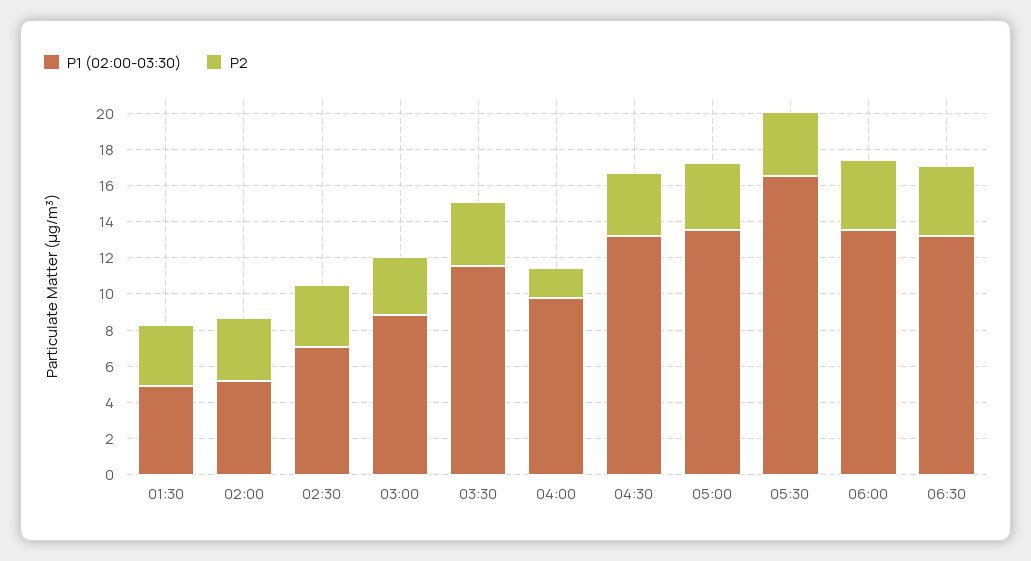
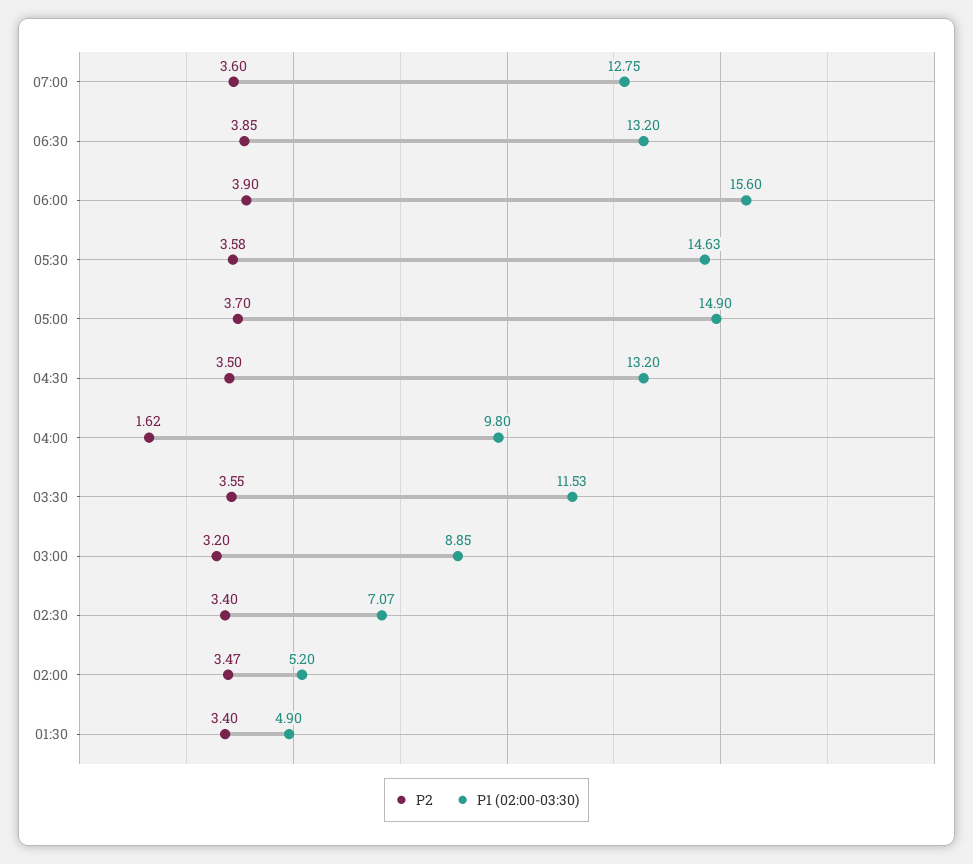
P1 (02:00-03:30), 05:00: 13.5 -> 14.9
P1 (02:00-03:30), 05:30: 16.5 -> 14.63
P1 (02:00-03:30), 06:00: 13.5 -> 15.6
P2, 07:00: none -> 3.6
P1 (02:00-03:30), 07:00: none -> 12.75

